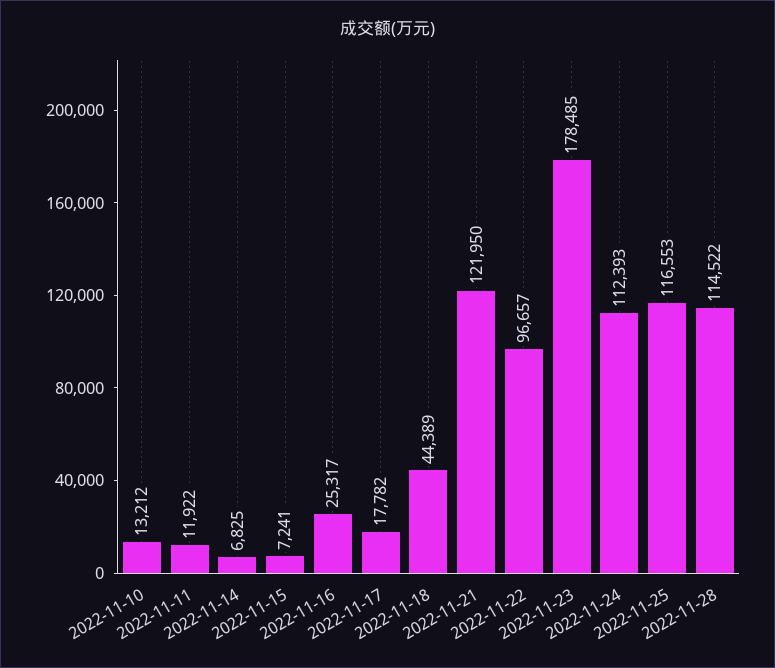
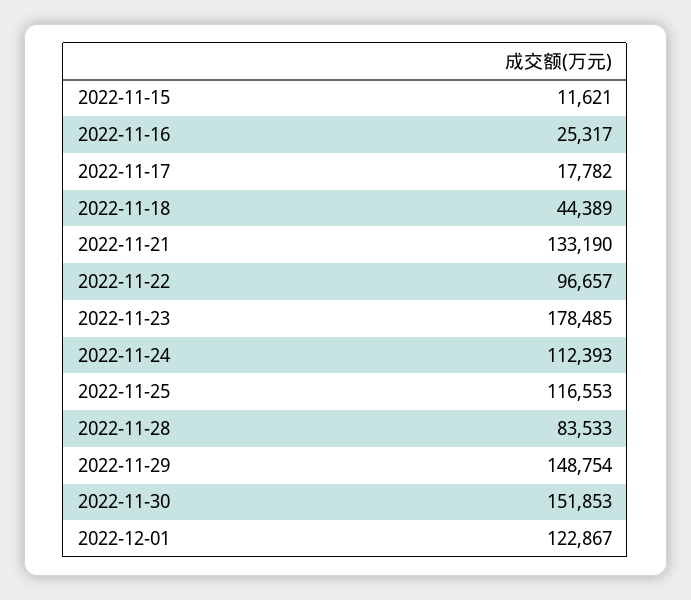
2022-11-10: 13212 -> none
2022-11-11: 11922 -> none
2022-11-14: 6825 -> none
2022-11-15: 7241 -> 11621
2022-11-21: 121950 -> 133190
2022-11-28: 114522 -> 83533
2022-11-29: none -> 148754
2022-11-30: none -> 151853
2022-12-01: none -> 122867

